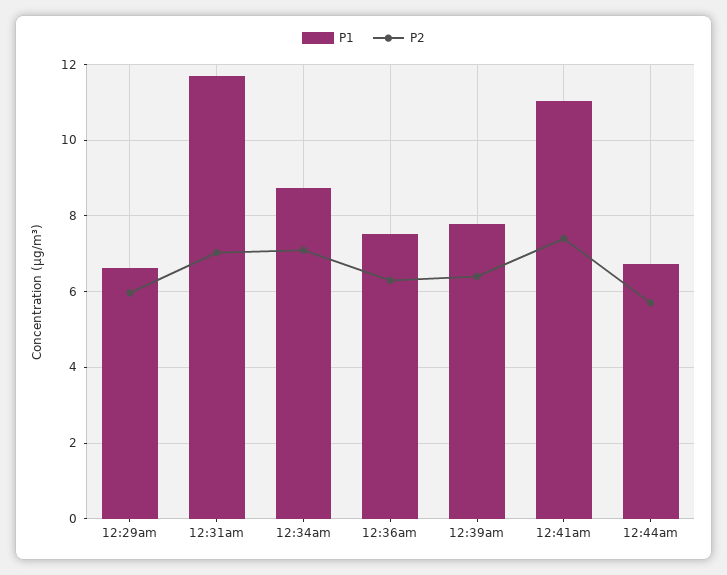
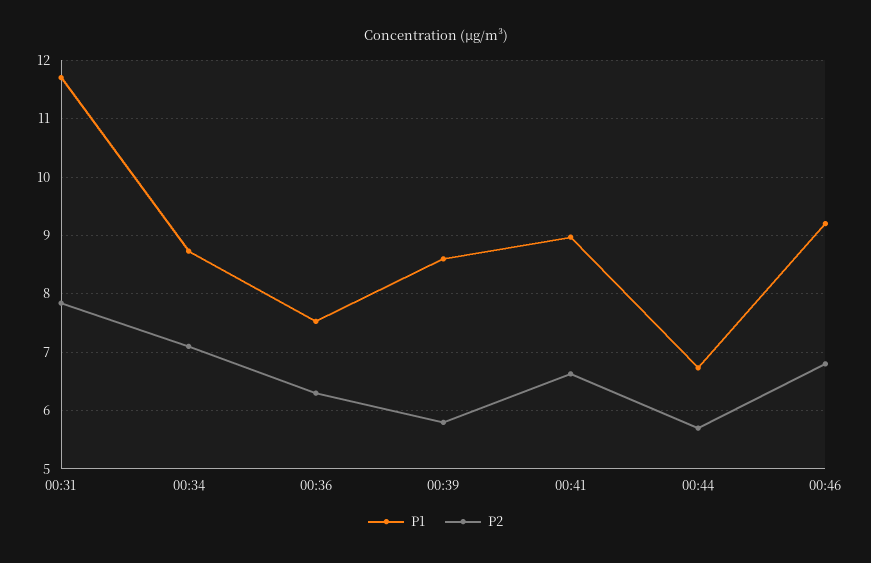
P1, 12:29am: 6.6 -> none
P2, 12:29am: 6 -> none
P2, 12:31am: 7 -> 7.8
P1, 12:39am: 7.8 -> 8.6
P2, 12:39am: 6.4 -> 5.8
P1, 12:41am: 11 -> 9
P2, 12:41am: 7.4 -> 6.6
P1, 00:46: none -> 9.2
P2, 00:46: none -> 6.8

